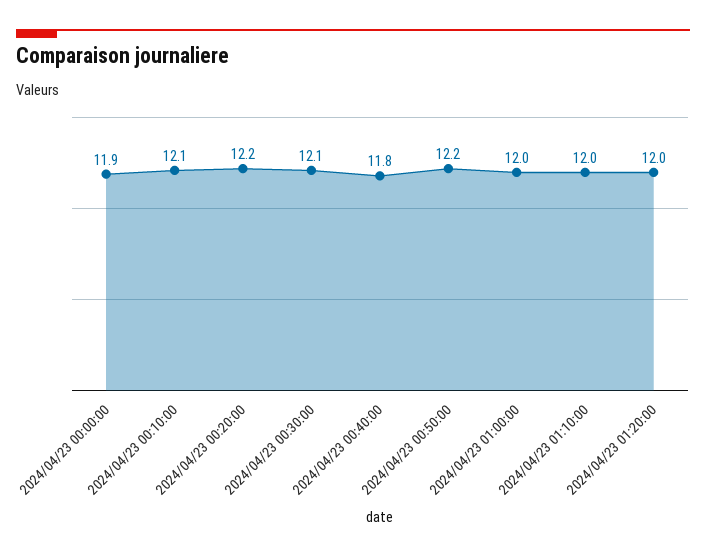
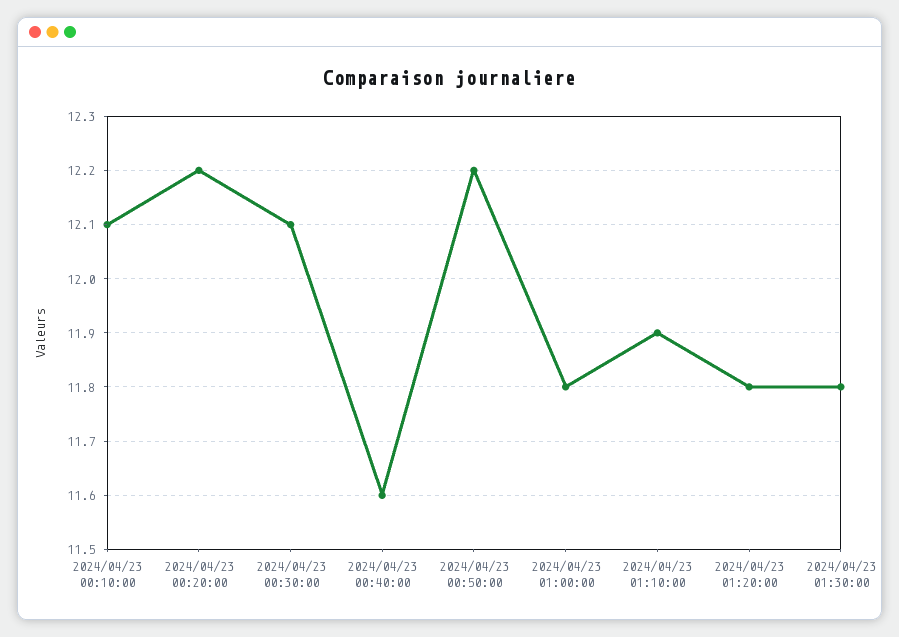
2024/04/23 00:00:00: 11.9 -> none
2024/04/23 00:40:00: 11.8 -> 11.6
2024/04/23 01:00:00: 12 -> 11.8
2024/04/23 01:10:00: 12 -> 11.9
2024/04/23 01:20:00: 12 -> 11.8
2024/04/23 01:30:00: none -> 11.8

